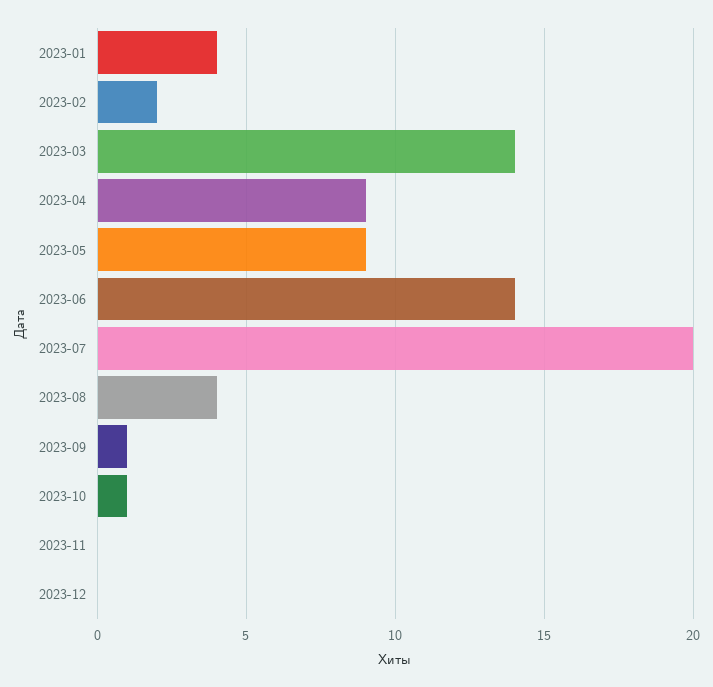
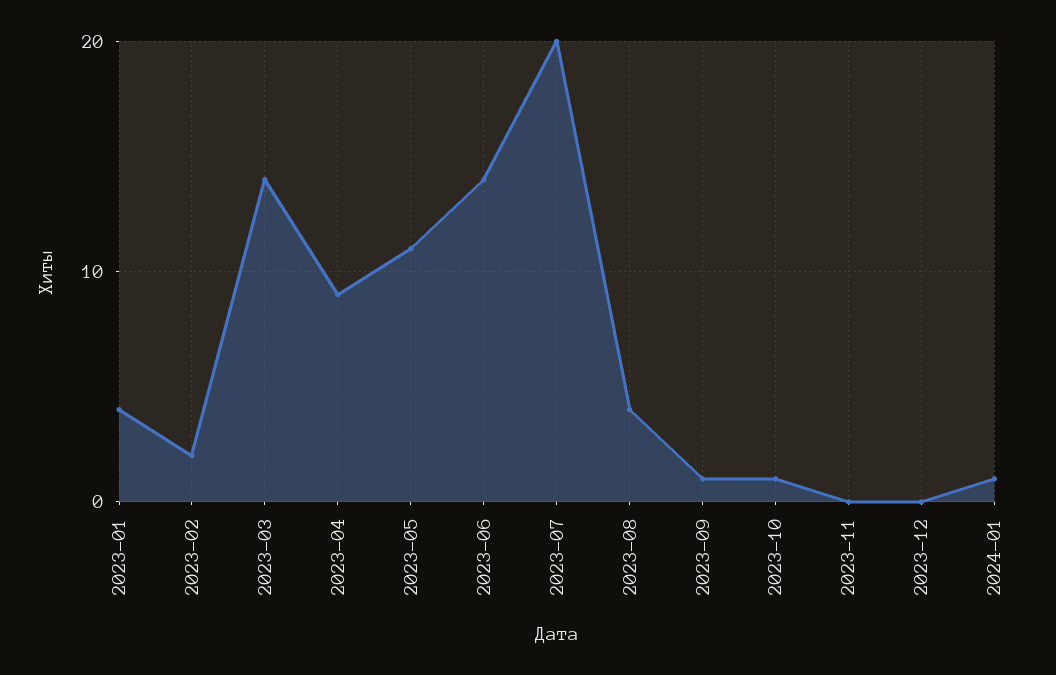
2023-05: 9 -> 11
2024-01: none -> 1

